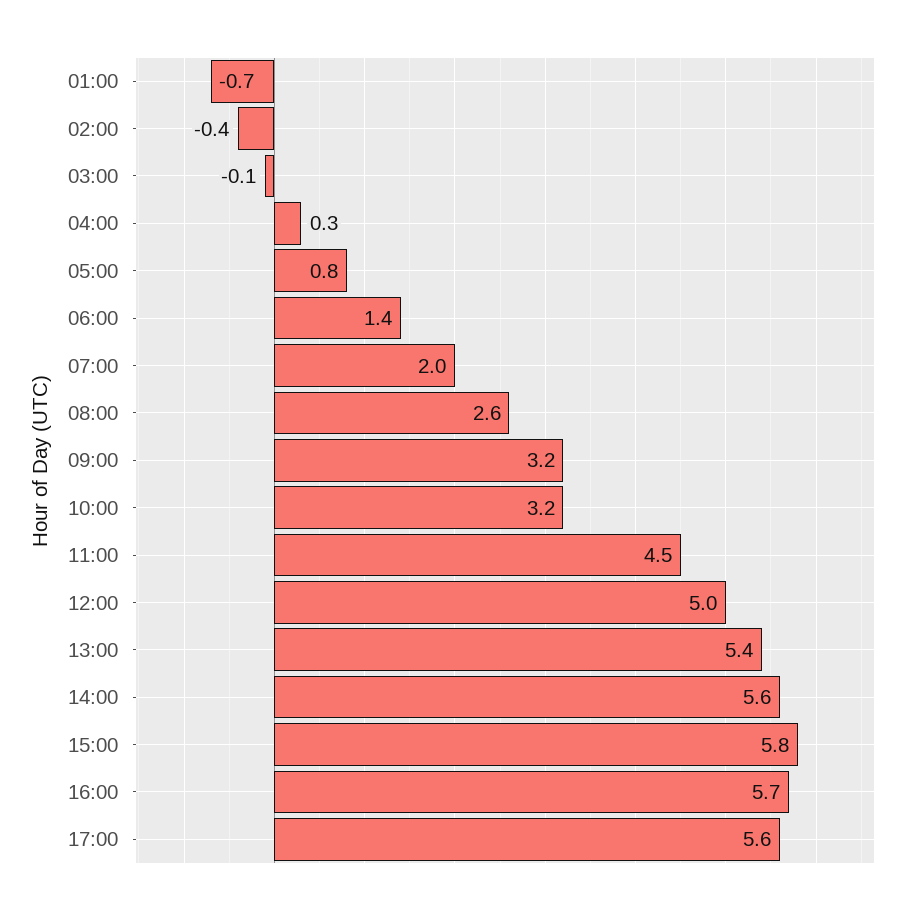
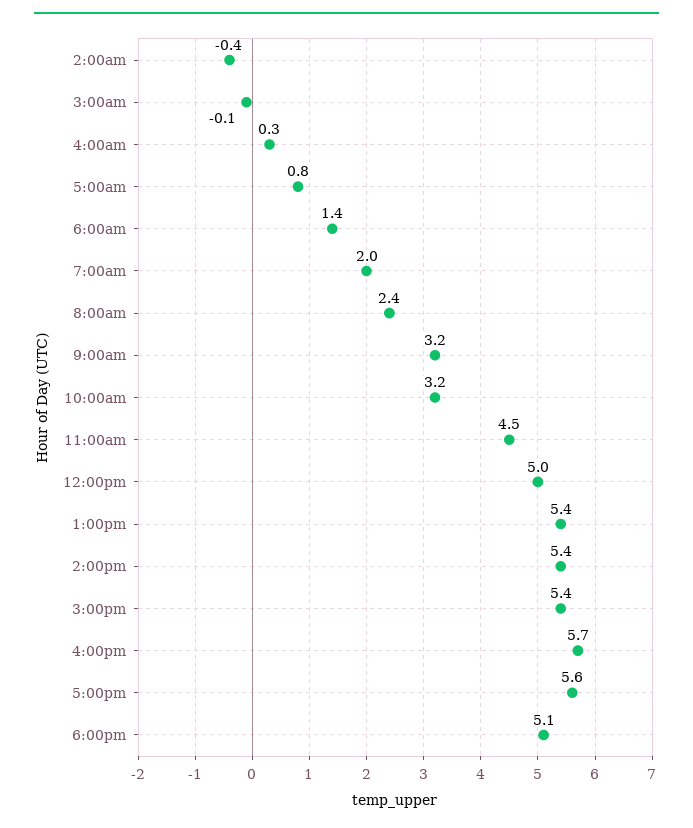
01:00: -0.7 -> none
08:00: 2.6 -> 2.4
14:00: 5.6 -> 5.4
15:00: 5.8 -> 5.4
6:00pm: none -> 5.1

